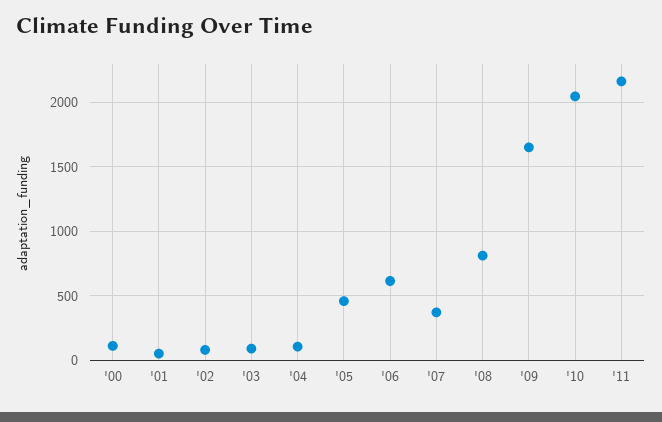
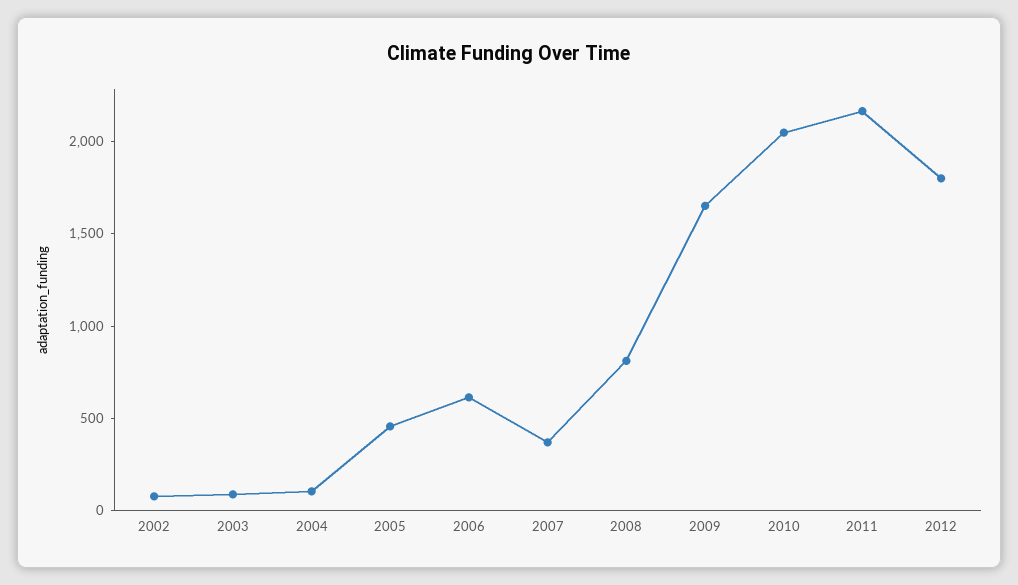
'00: 100 -> none
'01: 50 -> none
2012: none -> 1800

